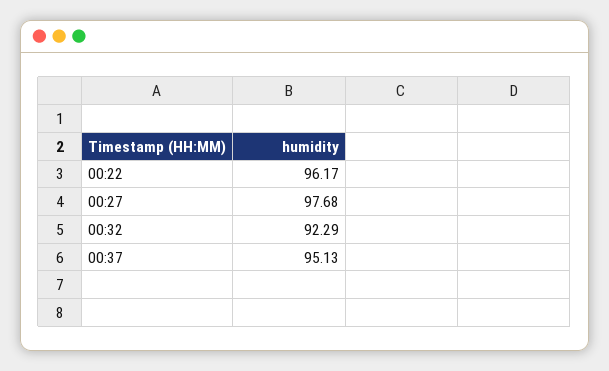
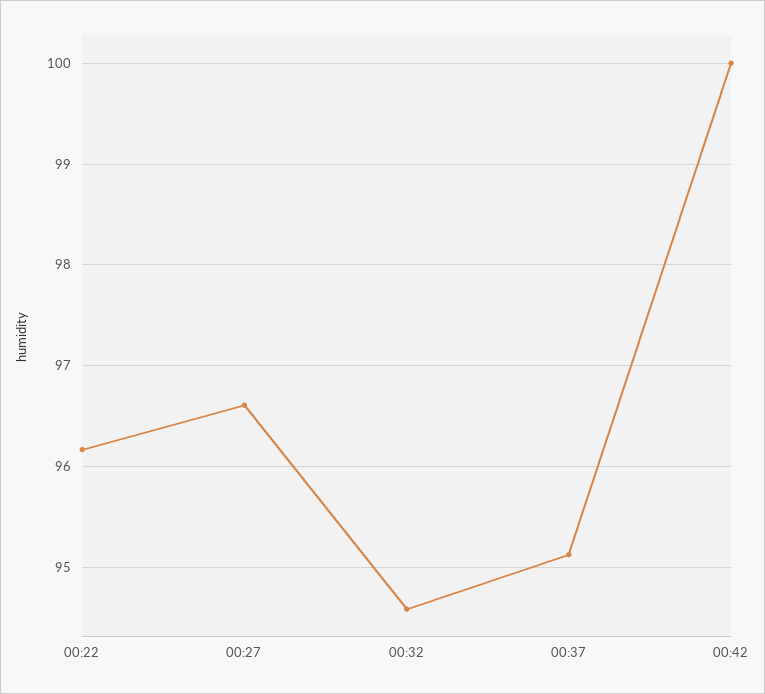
00:27: 97.68 -> 96.6
00:32: 92.29 -> 94.6
00:42: none -> 100

